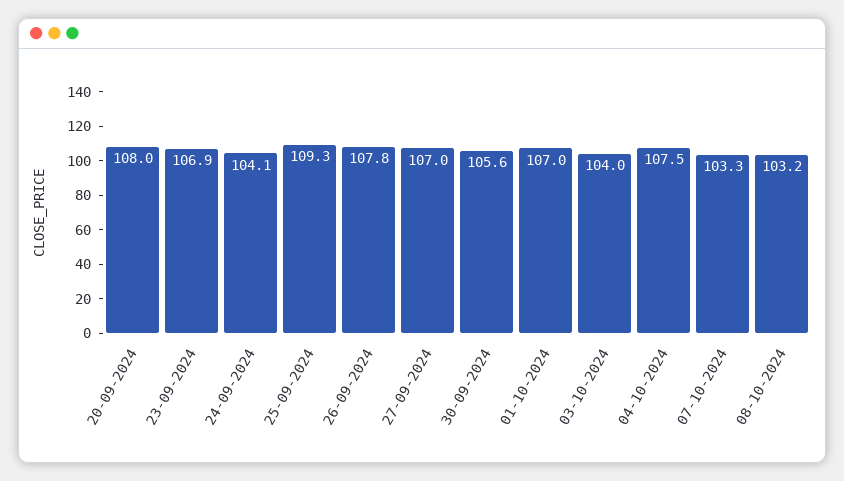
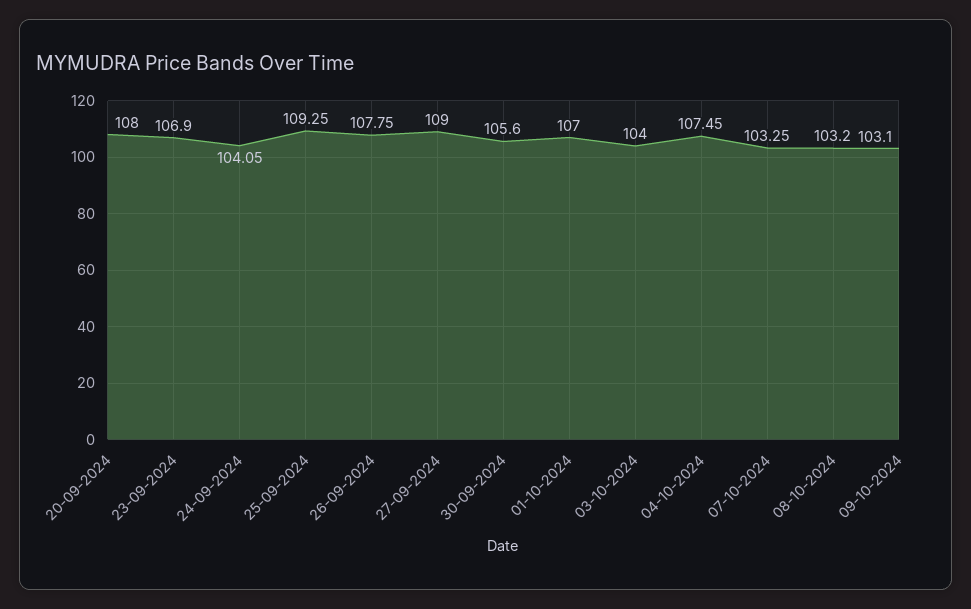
27-09-2024: 107 -> 109
09-10-2024: none -> 103.1

